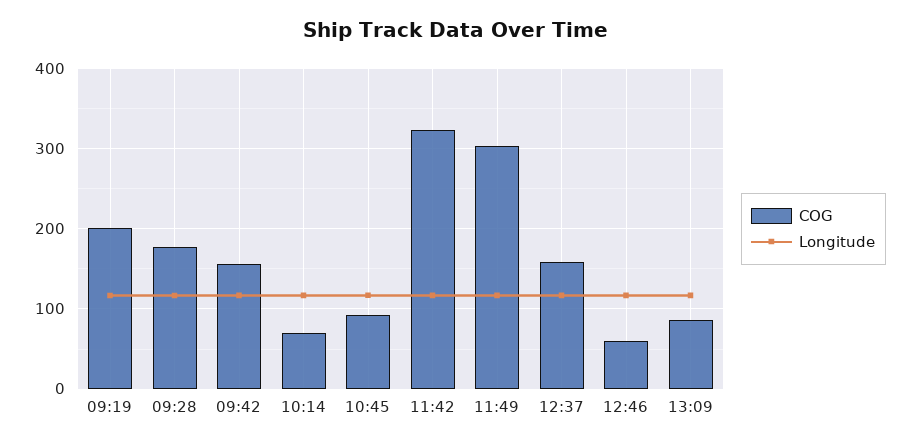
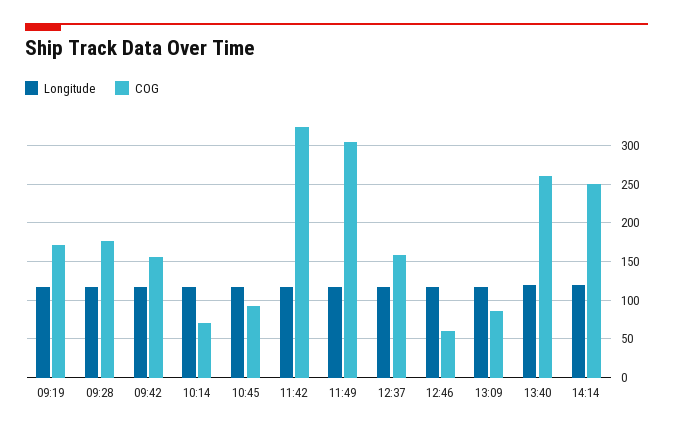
COG, 09:19: 200 -> 170
Longitude, 13:40: none -> 120
COG, 13:40: none -> 260
Longitude, 14:14: none -> 120
COG, 14:14: none -> 250

